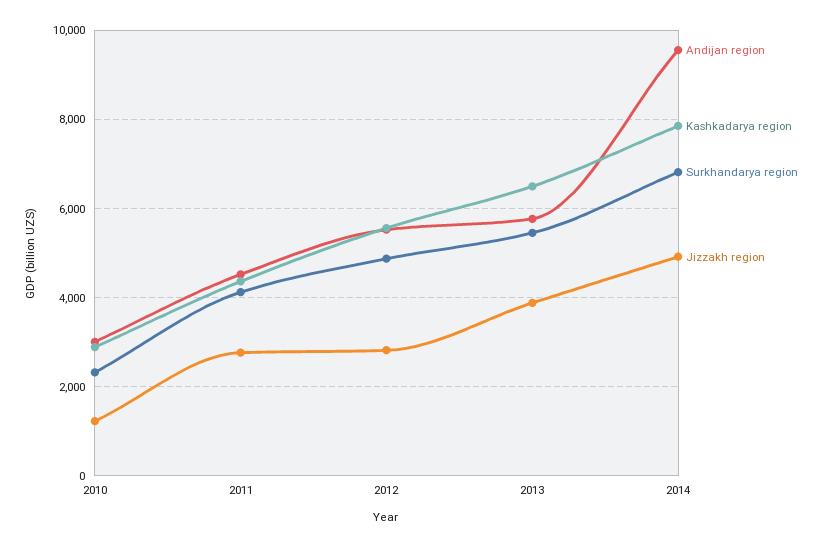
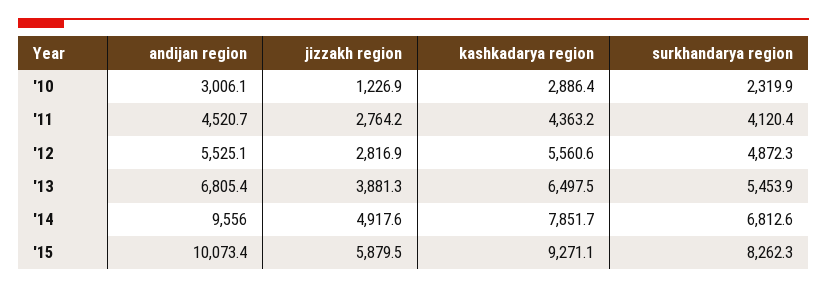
Andijan region, 2013: 5800 -> 6805.4
Andijan region, '15: none -> 10073.4
Jizzakh region, '15: none -> 5879.5
Kashkadarya region, '15: none -> 9271.1
Surkhandarya region, '15: none -> 8262.3

